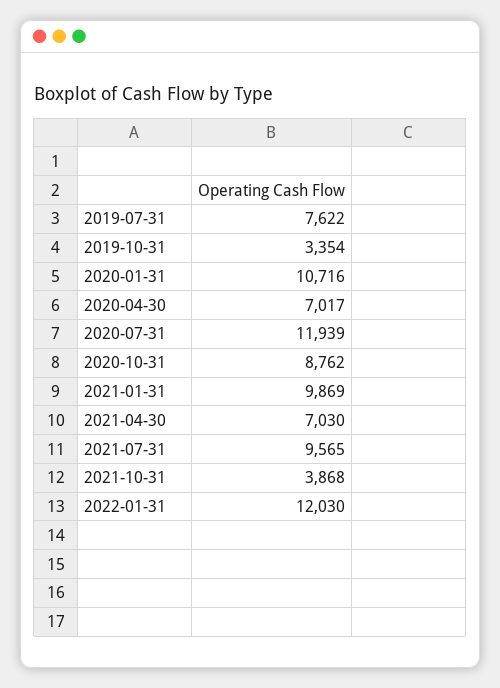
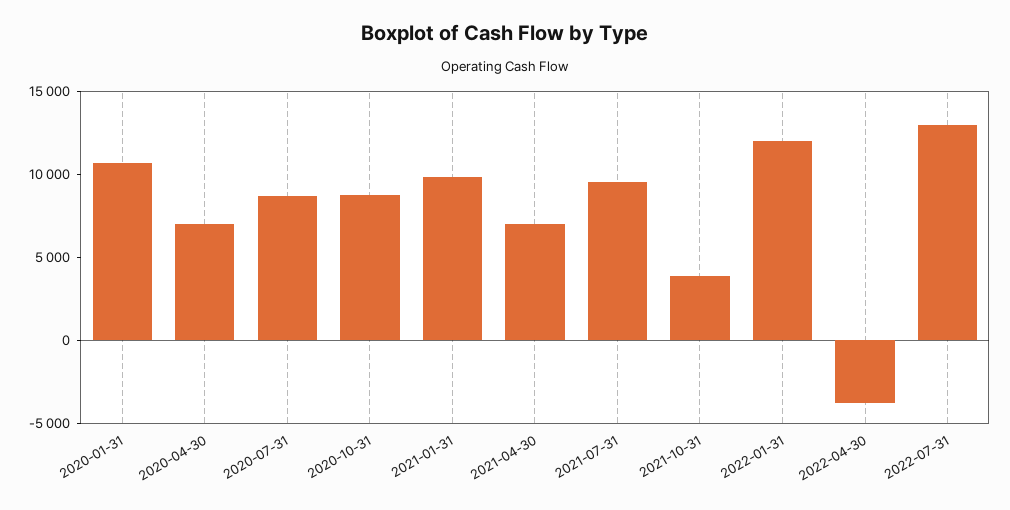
2019-07-31: 7622 -> none
2019-10-31: 3354 -> none
2020-07-31: 11939 -> 9000
2022-04-30: none -> -4000
2022-07-31: none -> 13000

